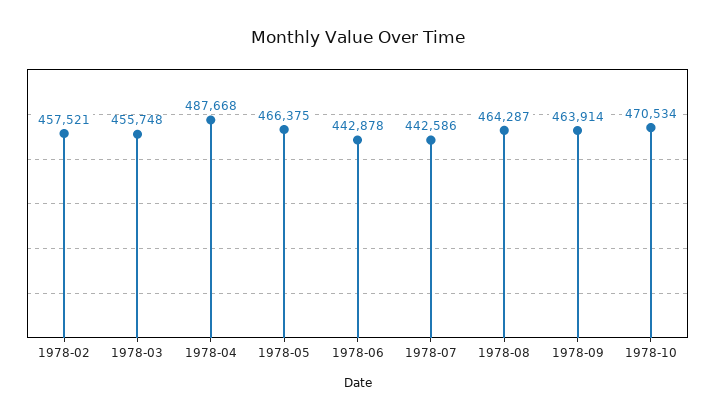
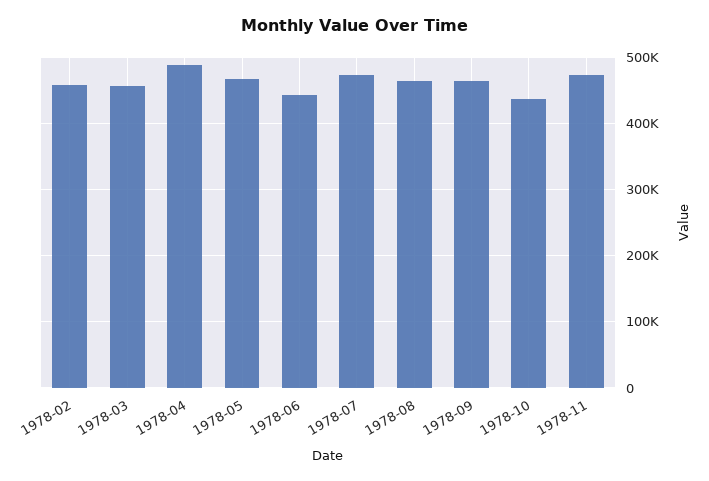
1978-07: 442586 -> 470000
1978-10: 470534 -> 440000
1978-11: none -> 470000

